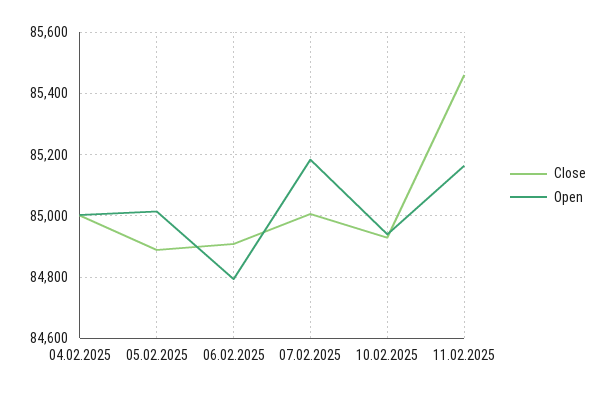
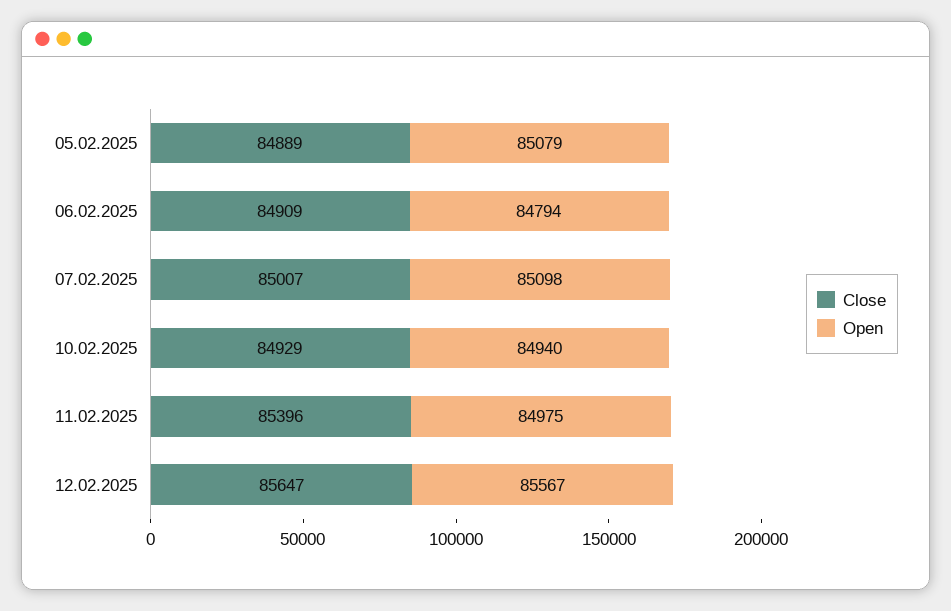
Close, 04.02.2025: 85000 -> none
Open, 04.02.2025: 85000 -> none
Open, 05.02.2025: 85020 -> 85079
Open, 07.02.2025: 85180 -> 85098
Close, 11.02.2025: 85460 -> 85396
Open, 11.02.2025: 85160 -> 84975
Close, 12.02.2025: none -> 85647
Open, 12.02.2025: none -> 85567

